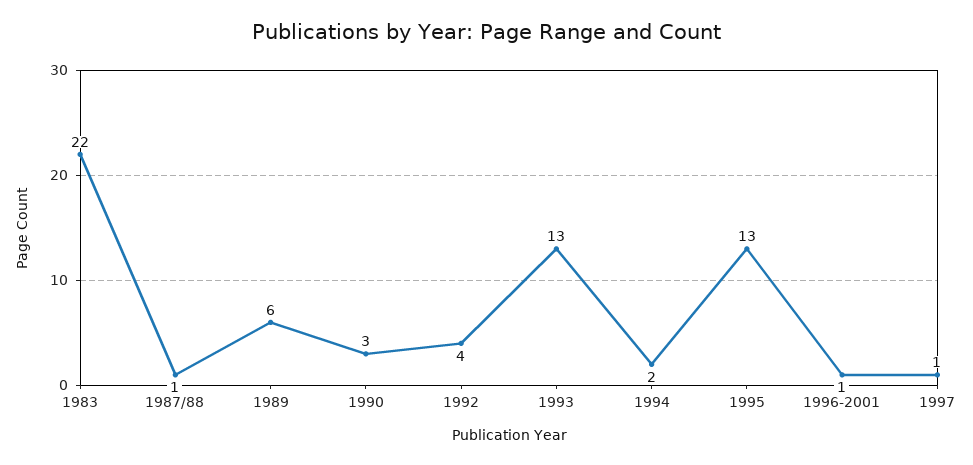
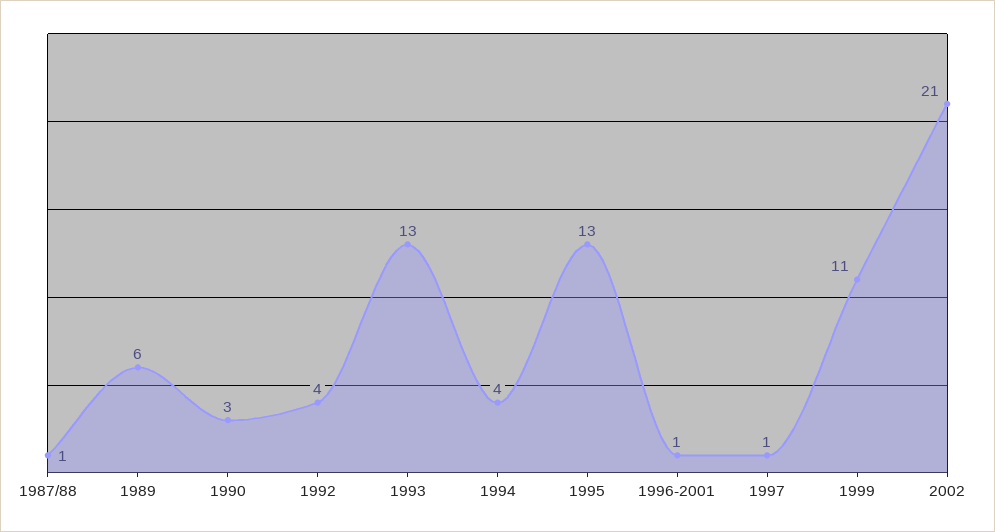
1983: 22 -> none
1994: 2 -> 4
1999: none -> 11
2002: none -> 21

